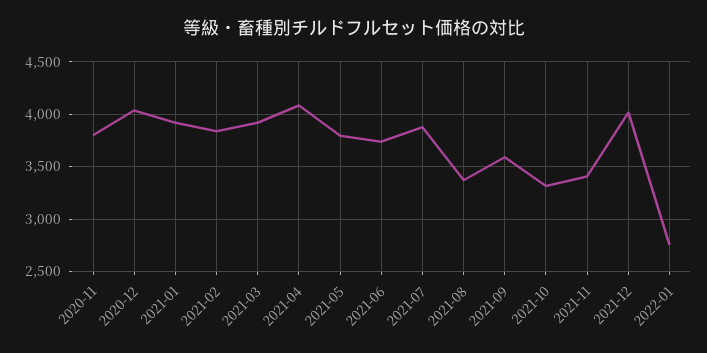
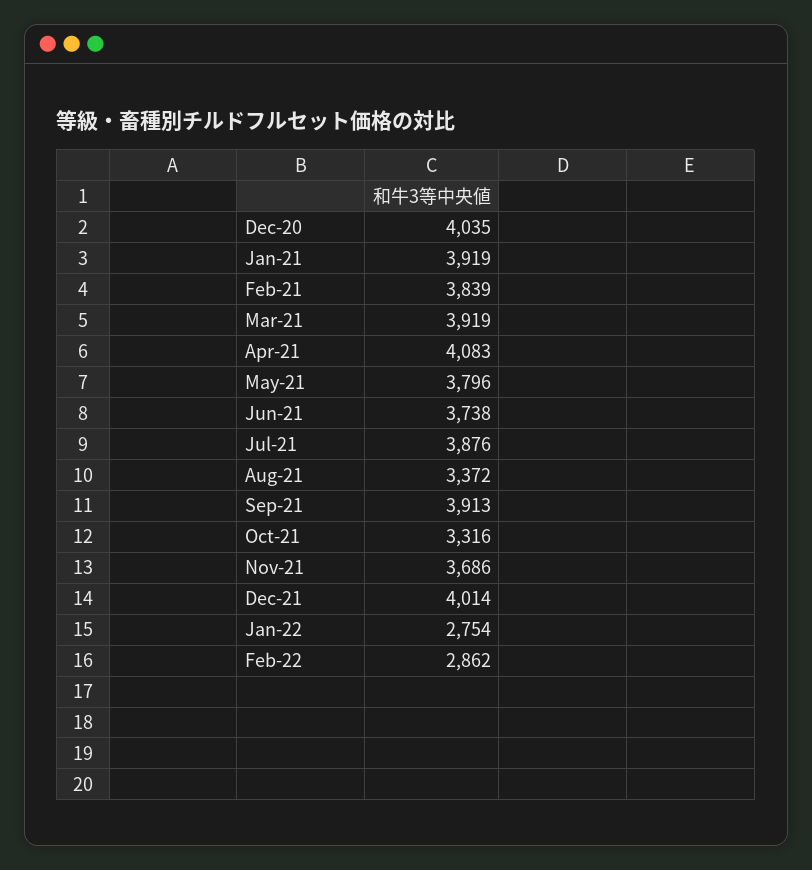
2020-11: 3800 -> none
2021-09: 3600 -> 3913
2021-11: 3400 -> 3686
Feb-22: none -> 2862

